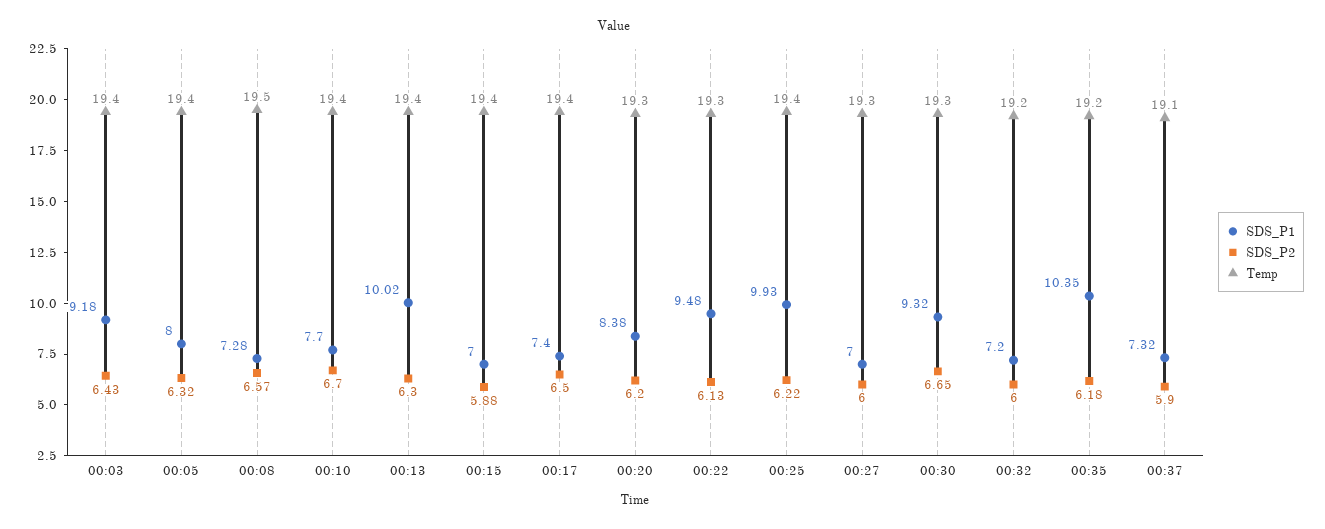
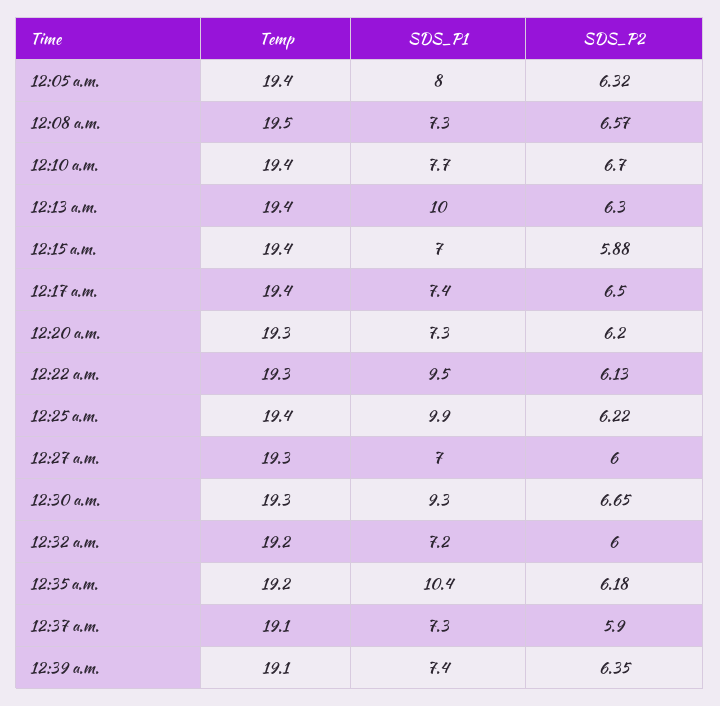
SDS_P1, 00:03: 9.18 -> none
SDS_P2, 00:03: 6.43 -> none
Temp, 00:03: 19.4 -> none
SDS_P1, 00:20: 8.38 -> 7.3
Temp, 12:39 a.m.: none -> 19.1
SDS_P1, 12:39 a.m.: none -> 7.4
SDS_P2, 12:39 a.m.: none -> 6.35

